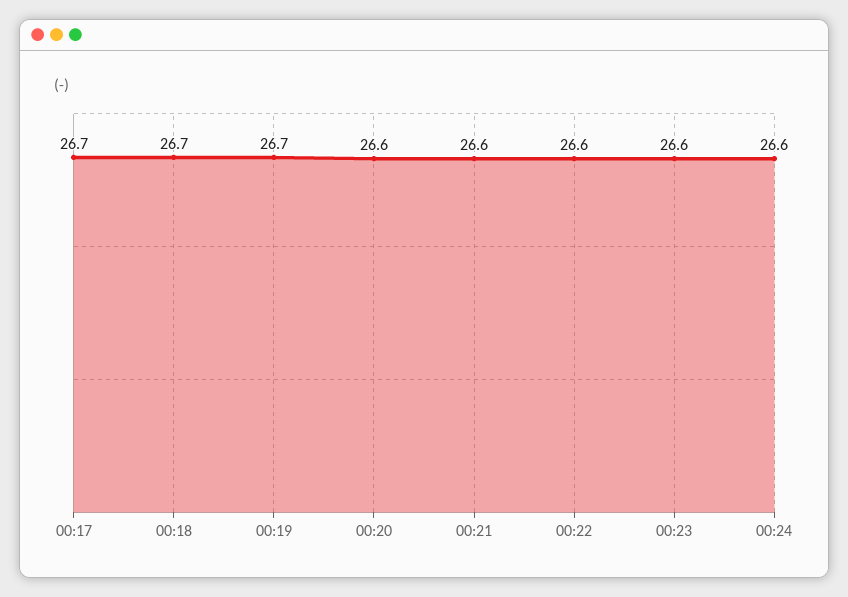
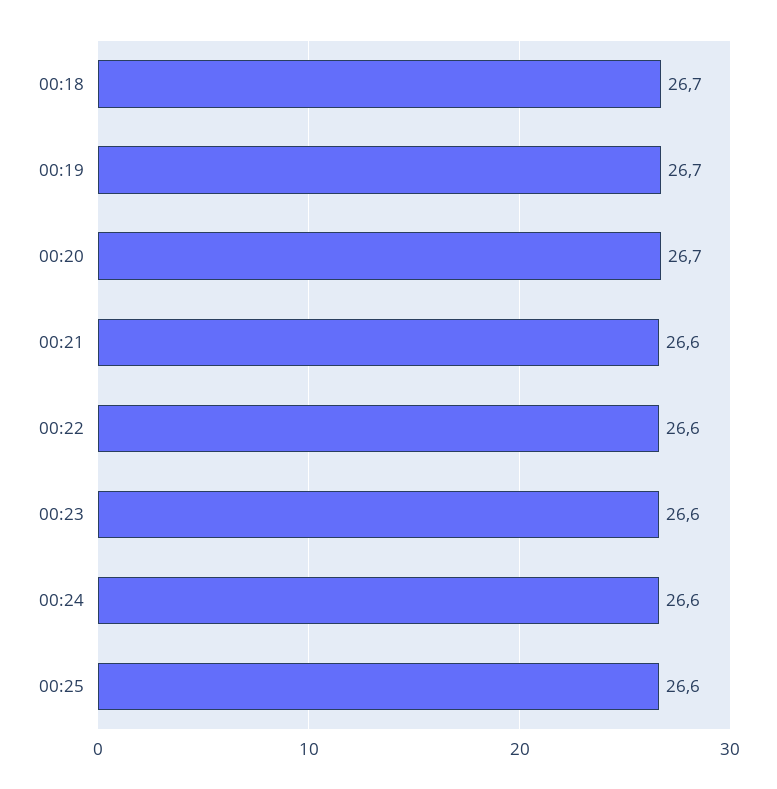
00:17: 26.7 -> none
00:20: 26.6 -> 26.7
00:25: none -> 26.6

